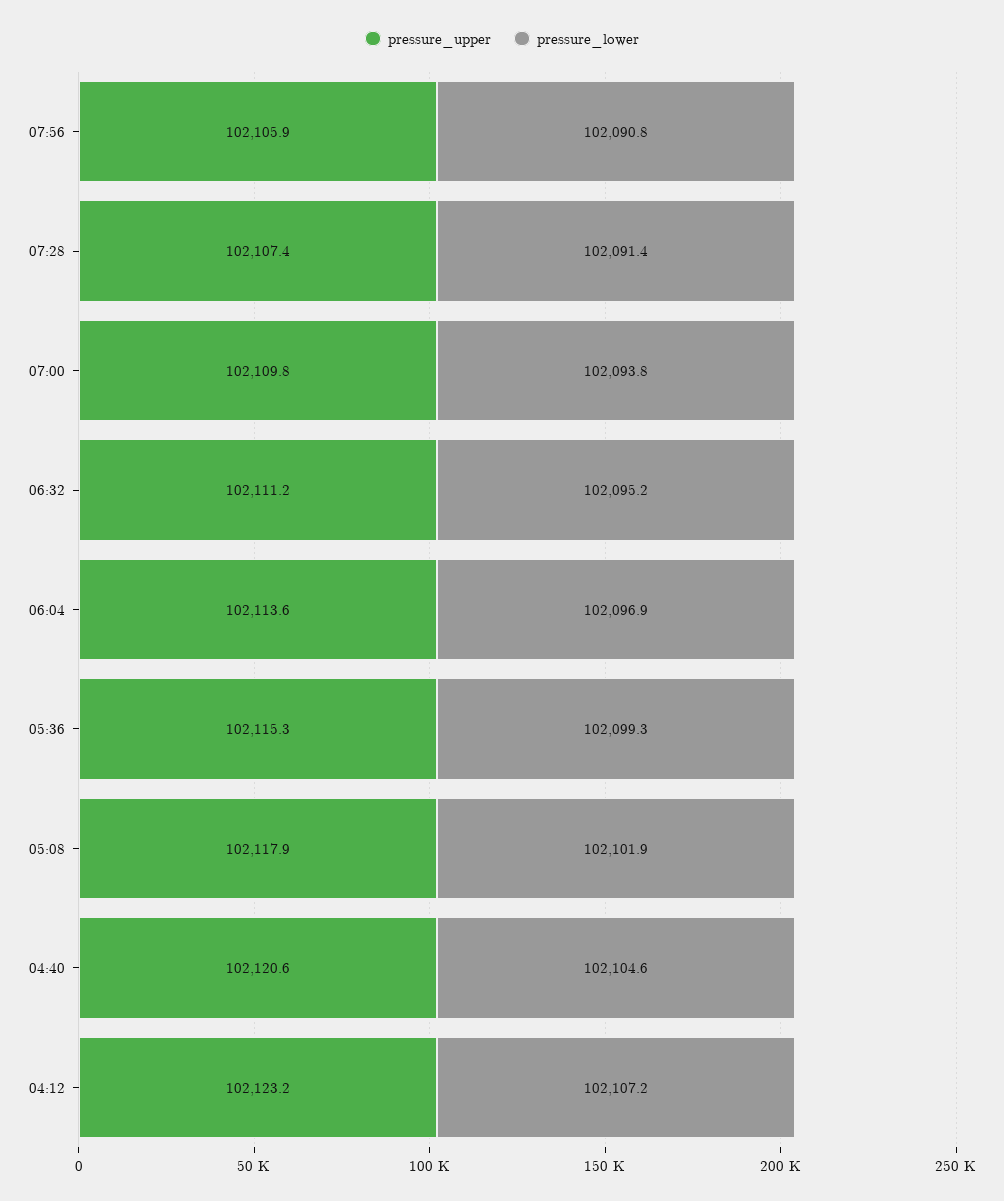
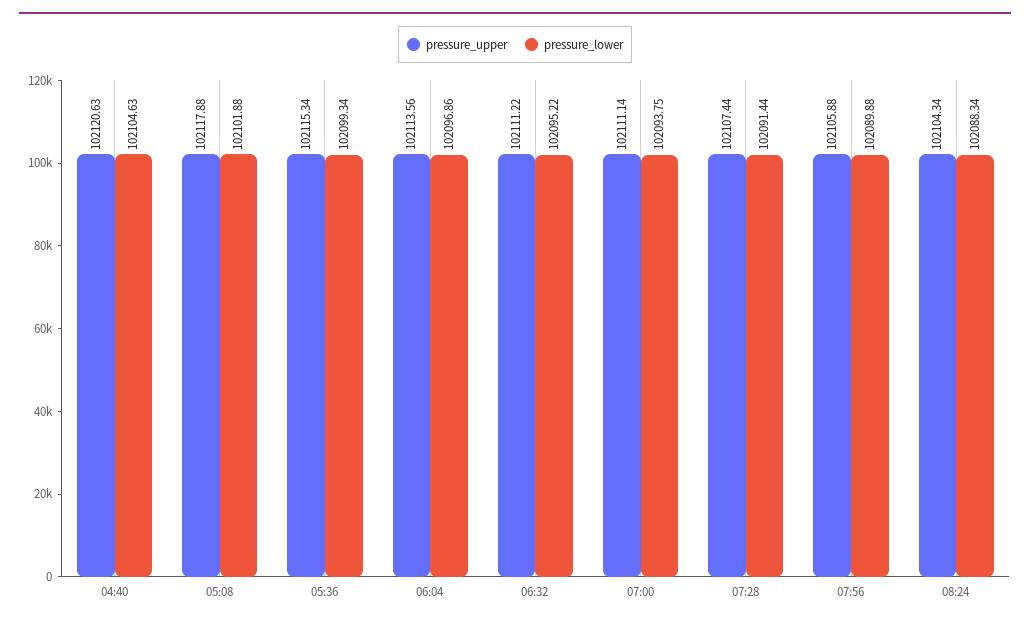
pressure_lower, 07:56: 102090.8 -> 102089.88
pressure_upper, 07:00: 102109.8 -> 102111.14
pressure_upper, 04:12: 102123.2 -> none
pressure_lower, 04:12: 102107.2 -> none
pressure_upper, 08:24: none -> 102104.34
pressure_lower, 08:24: none -> 102088.34

